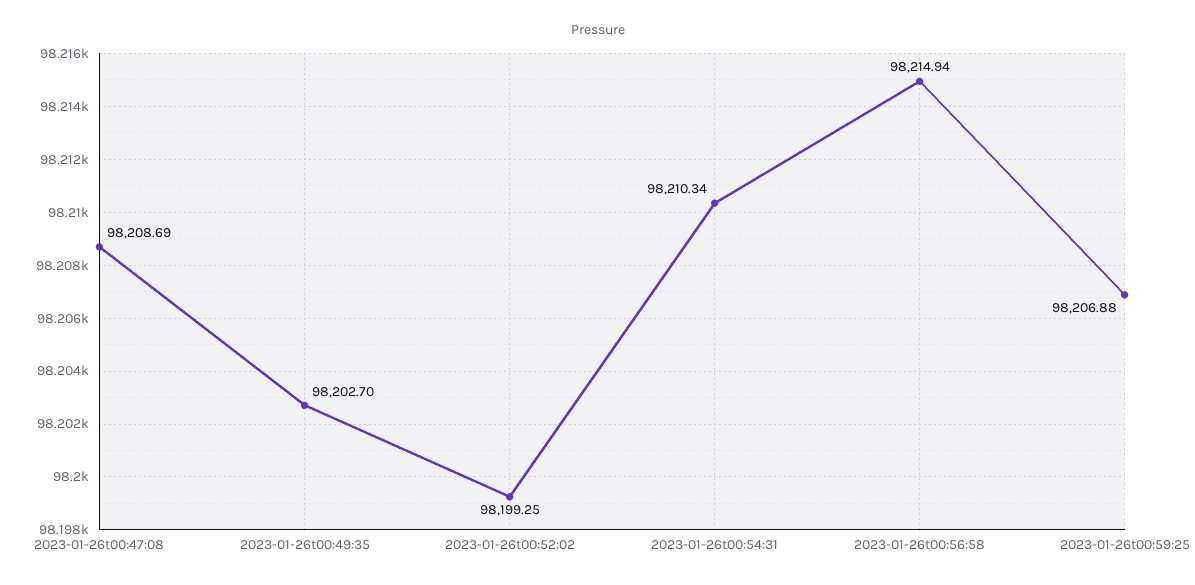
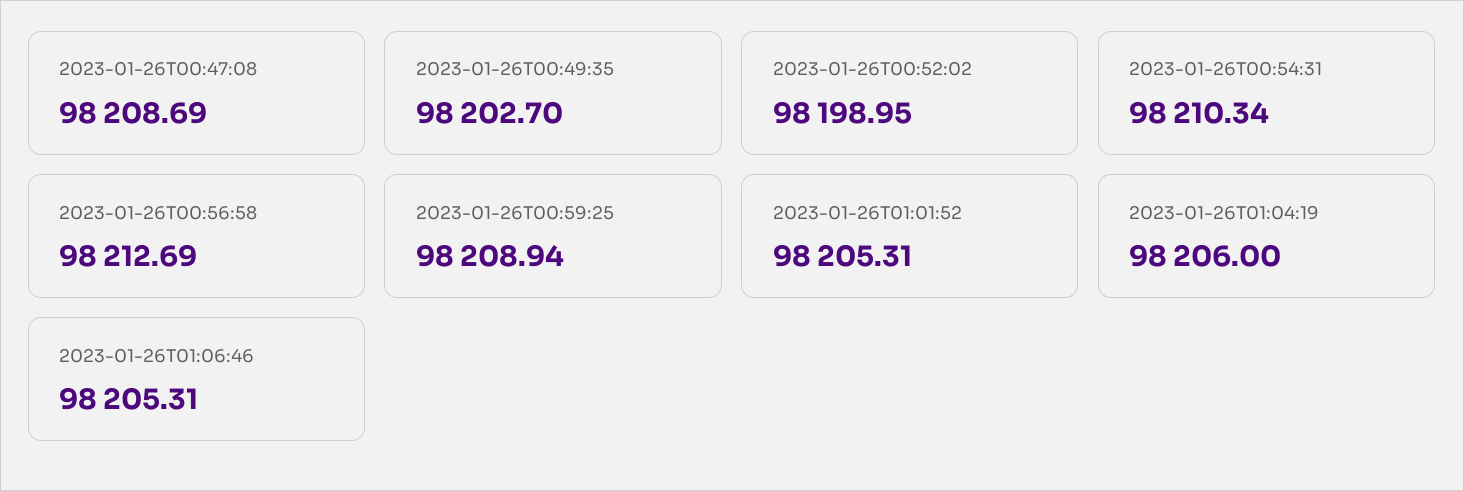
2023-01-26t00:52:02: 98199.25 -> 98198.95
2023-01-26t00:56:58: 98214.94 -> 98212.69
2023-01-26t00:59:25: 98206.88 -> 98208.94
2023-01-26T01:01:52: none -> 98205.31
2023-01-26T01:04:19: none -> 98206
2023-01-26T01:06:46: none -> 98205.31

